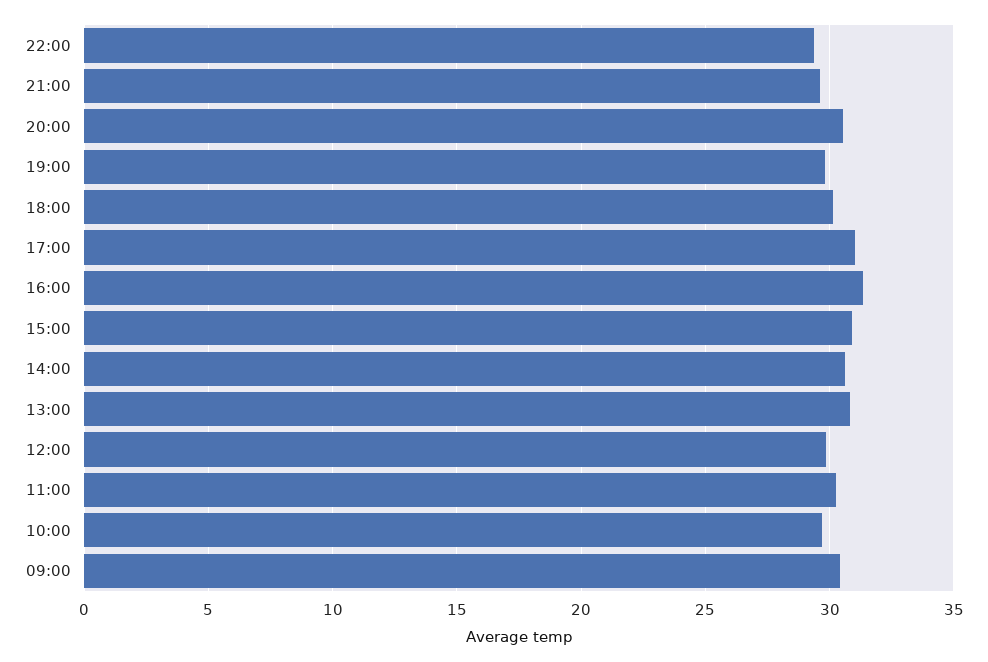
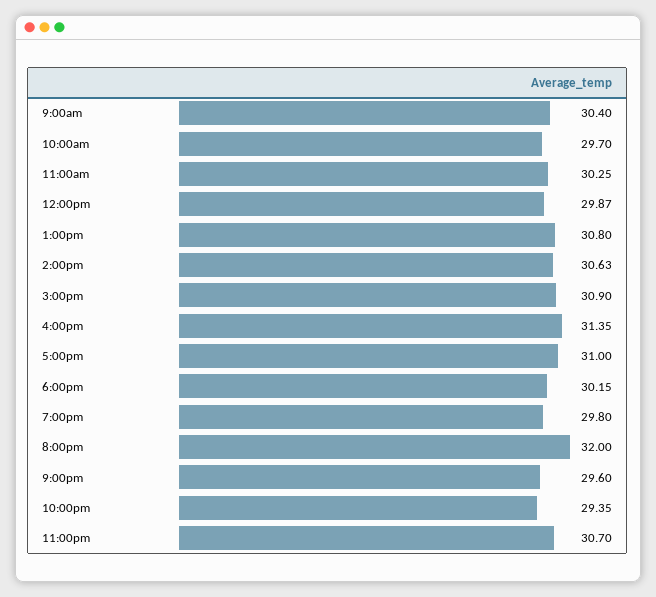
20:00: 30.5 -> 32
11:00pm: none -> 30.7

